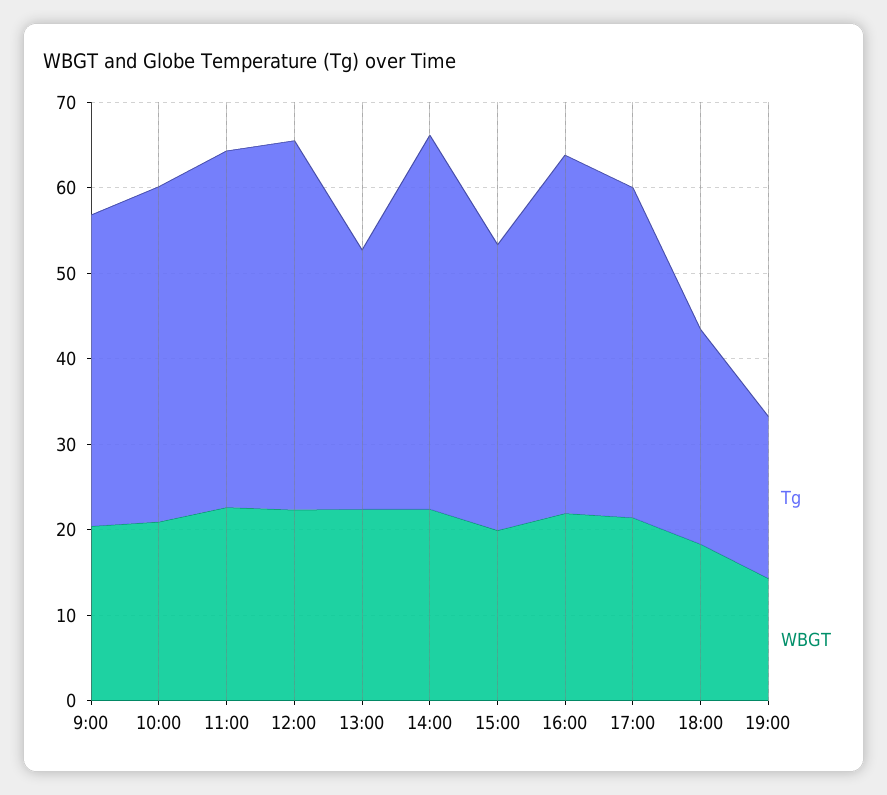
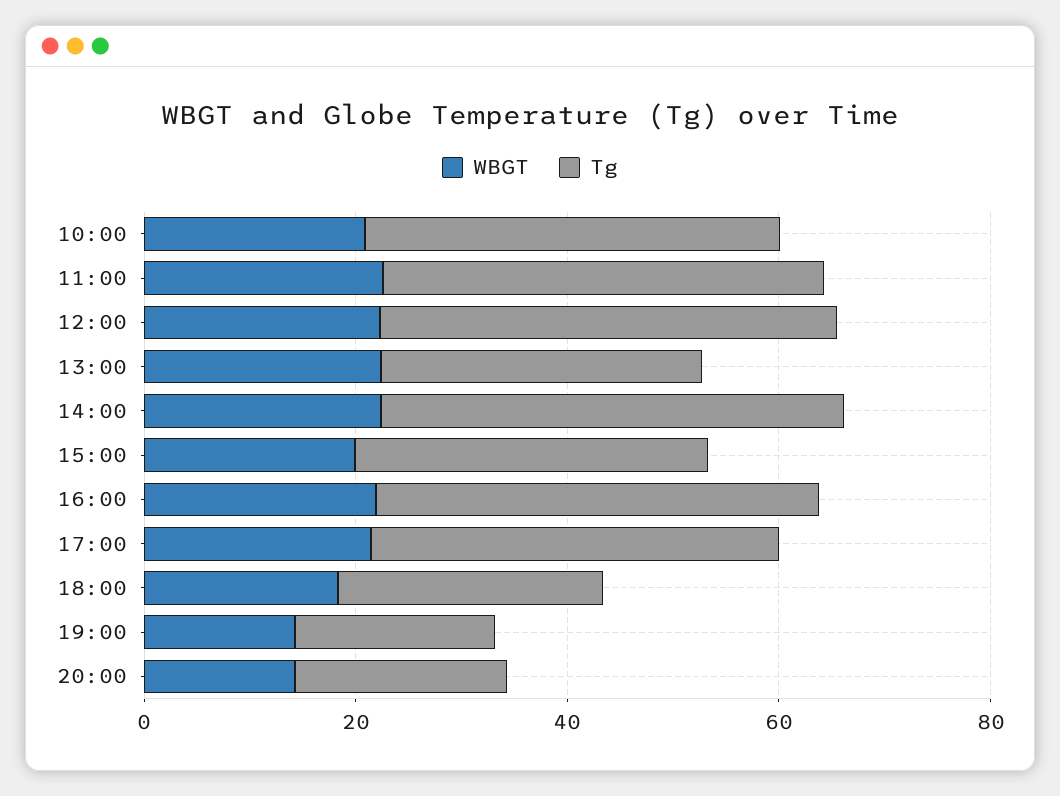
Tg, 9:00: 36 -> none
WBGT, 9:00: 20 -> none
WBGT, 20:00: none -> 15
Tg, 20:00: none -> 20

